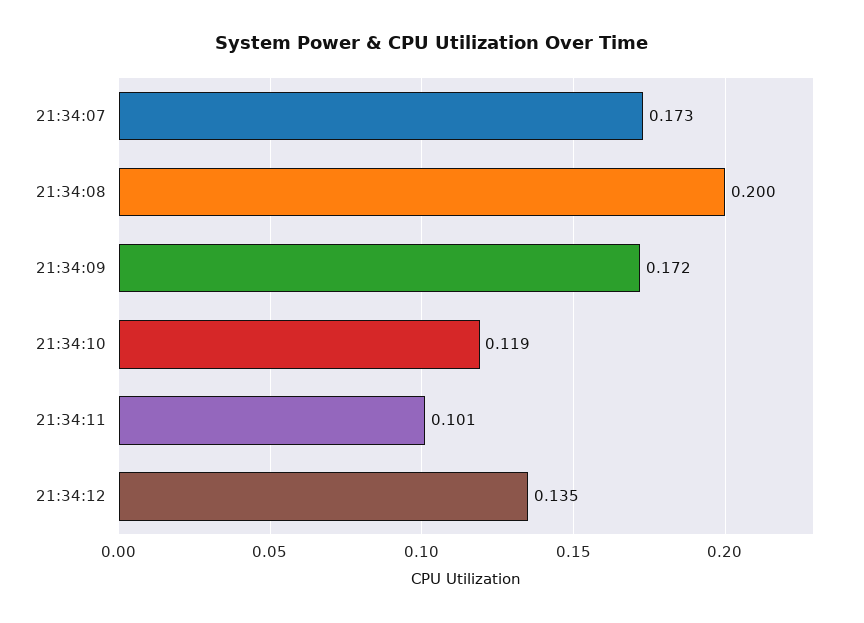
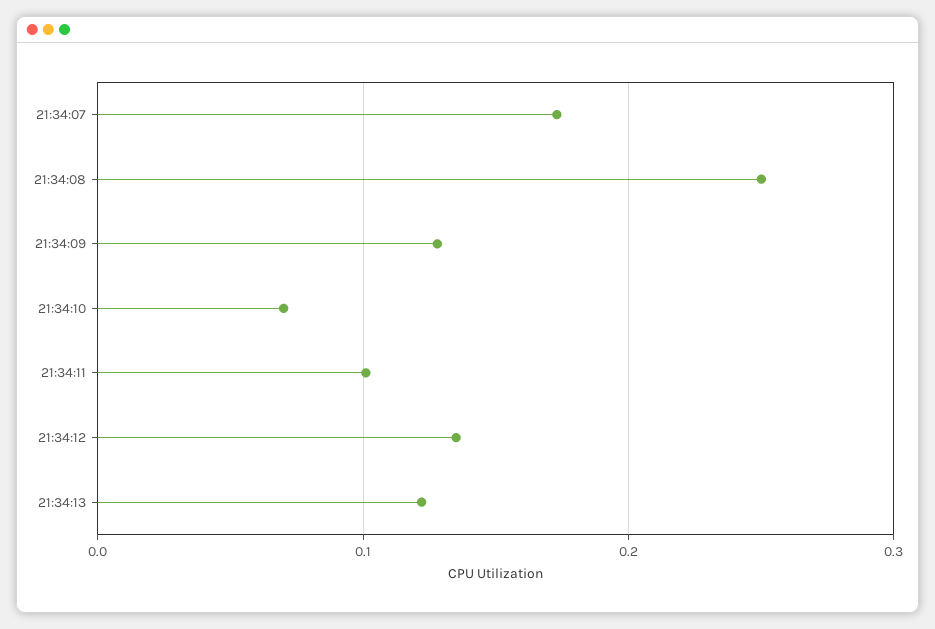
21:34:08: 0.2 -> 0.25
21:34:09: 0.172 -> 0.13
21:34:10: 0.119 -> 0.07
21:34:13: none -> 0.12

